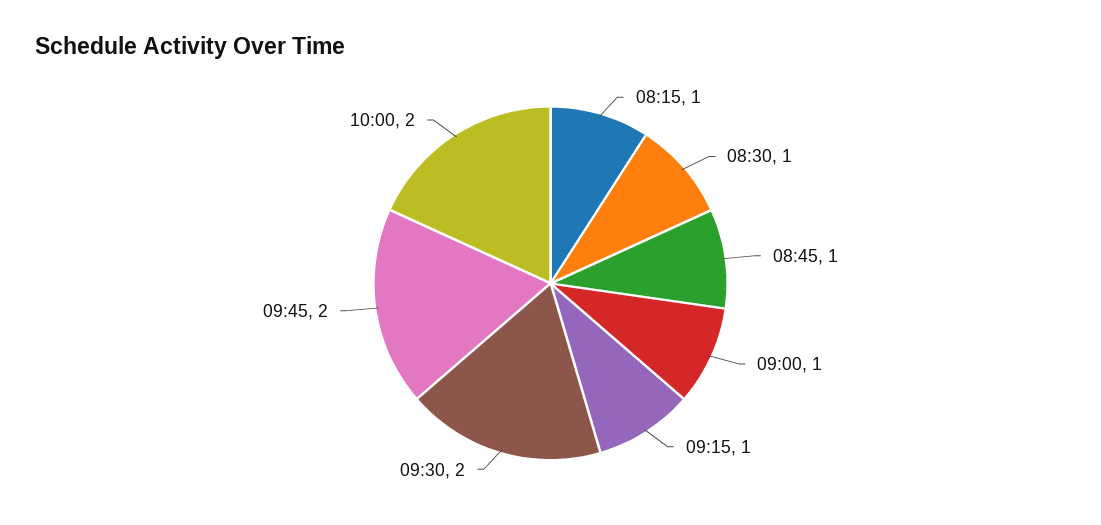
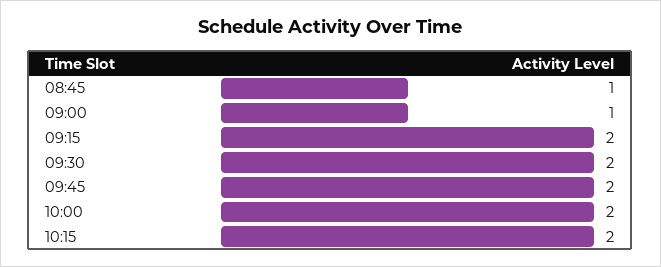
08:15: 1 -> none
08:30: 1 -> none
09:15: 1 -> 2
10:15: none -> 2

